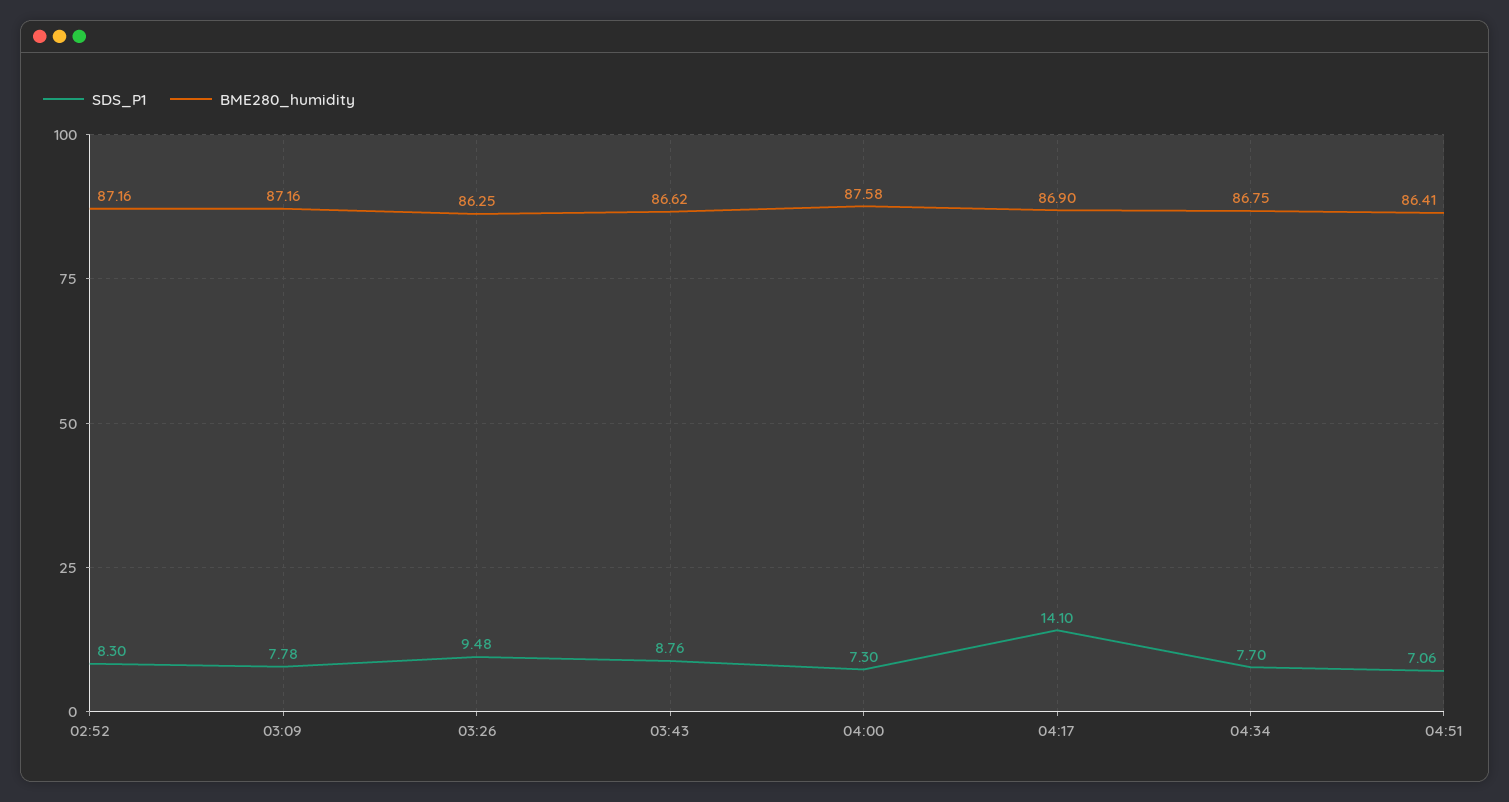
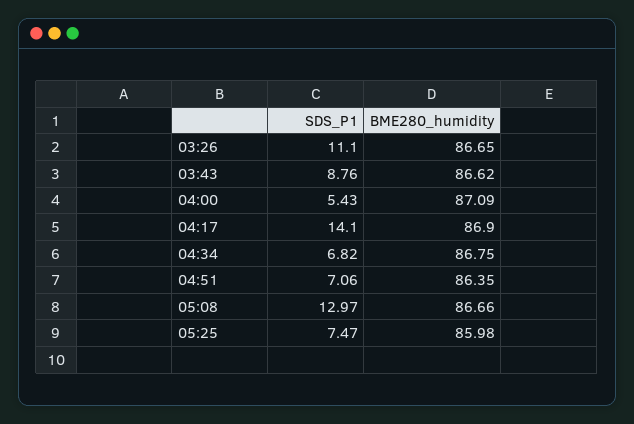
SDS_P1, 02:52: 8.3 -> none
BME280_humidity, 02:52: 87.16 -> none
SDS_P1, 03:09: 7.78 -> none
BME280_humidity, 03:09: 87.16 -> none
SDS_P1, 03:26: 9.48 -> 11.1
BME280_humidity, 03:26: 86.25 -> 86.65
SDS_P1, 04:00: 7.3 -> 5.43
BME280_humidity, 04:00: 87.58 -> 87.09
SDS_P1, 04:34: 7.7 -> 6.82
BME280_humidity, 04:51: 86.41 -> 86.35
SDS_P1, 05:08: none -> 12.97
BME280_humidity, 05:08: none -> 86.66
SDS_P1, 05:25: none -> 7.47
BME280_humidity, 05:25: none -> 85.98

